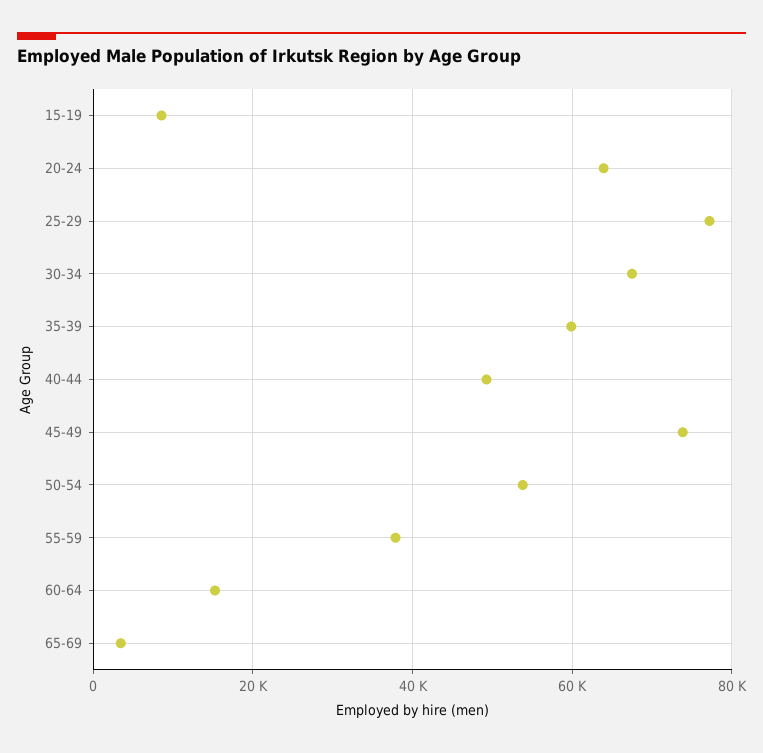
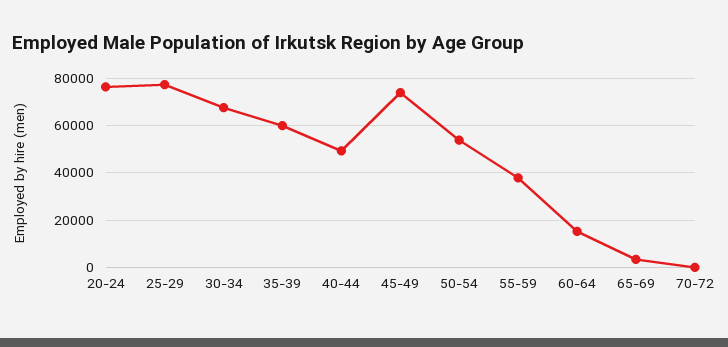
15-19: 8000 -> none
20-24: 64000 -> 75000
70-72: none -> 0

